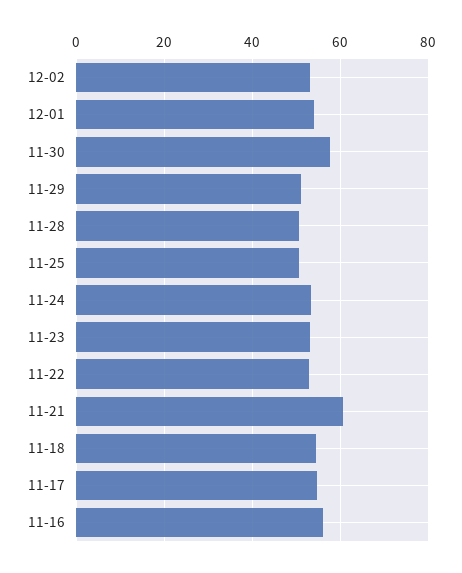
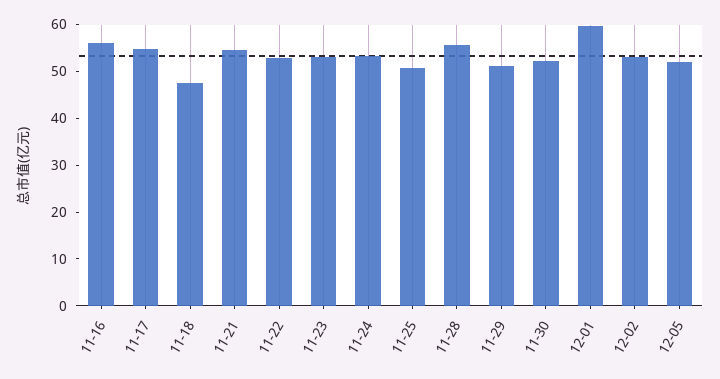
12-01: 54 -> 60
11-30: 58 -> 52
11-28: 50 -> 56
11-21: 60 -> 54
11-18: 54 -> 48
12-05: none -> 52

